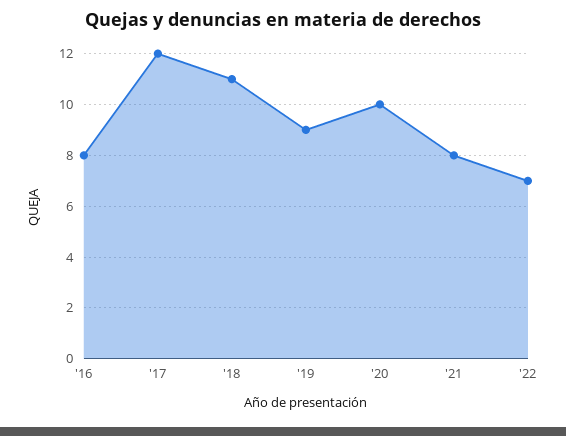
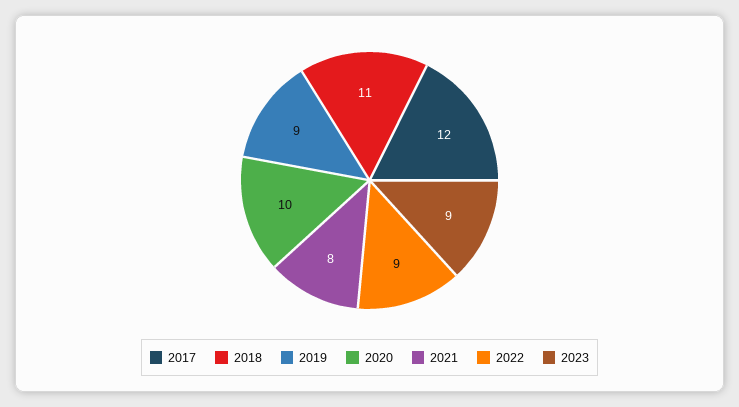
'16: 8 -> none
'22: 7 -> 9
2023: none -> 9

